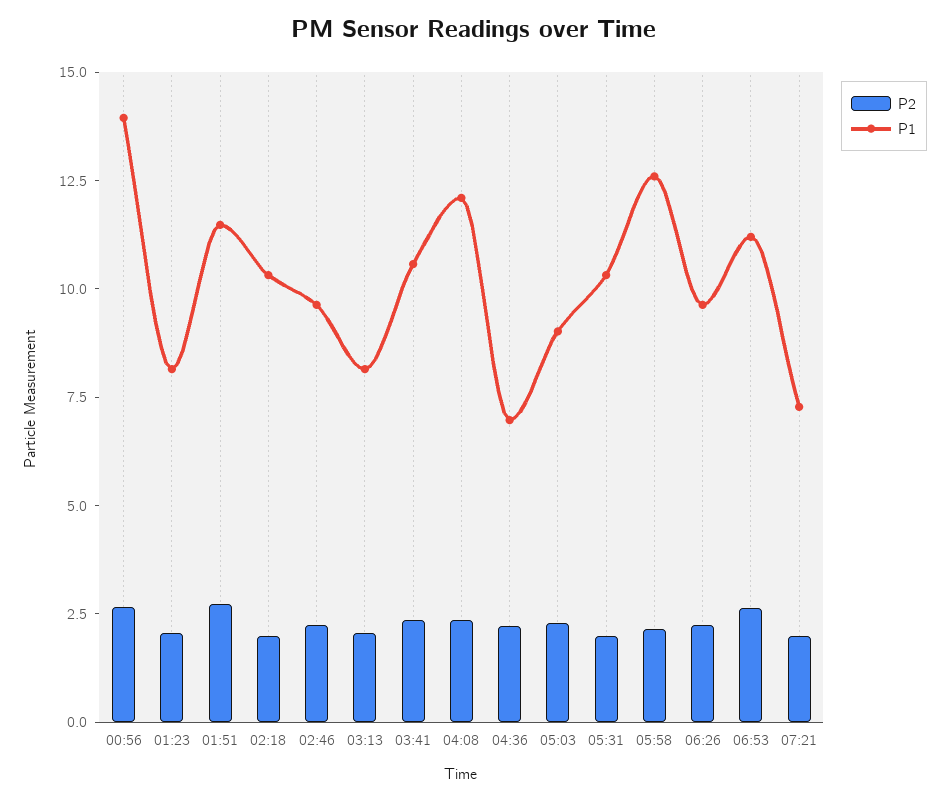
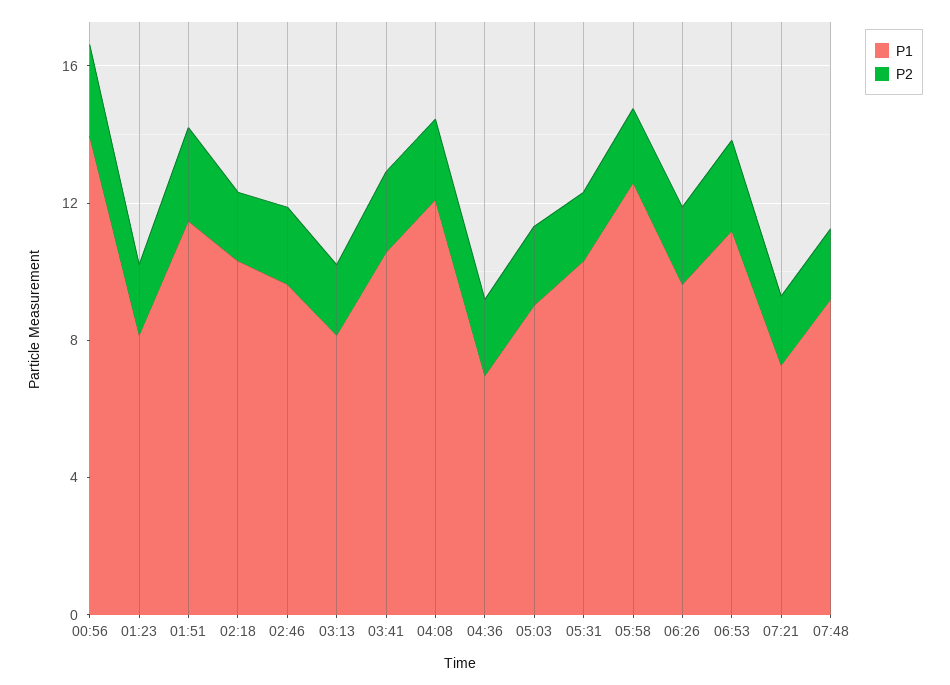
P1, 07:48: none -> 9
P2, 07:48: none -> 2

